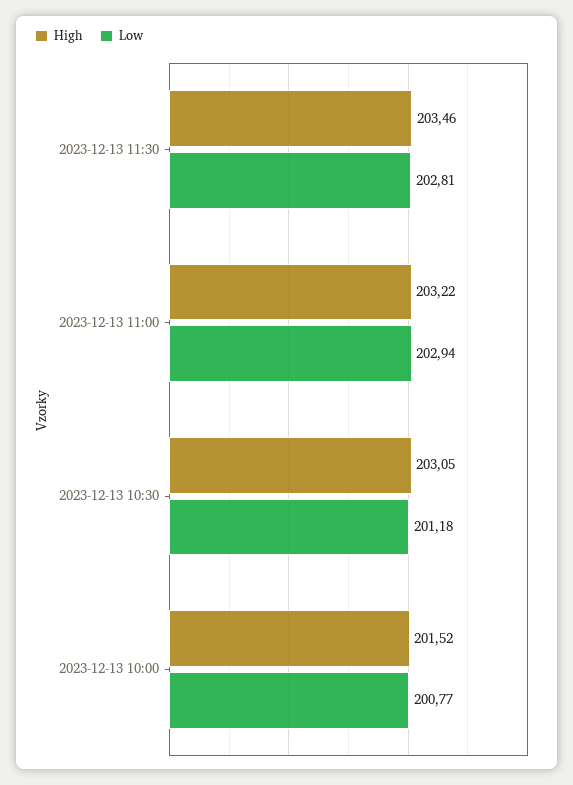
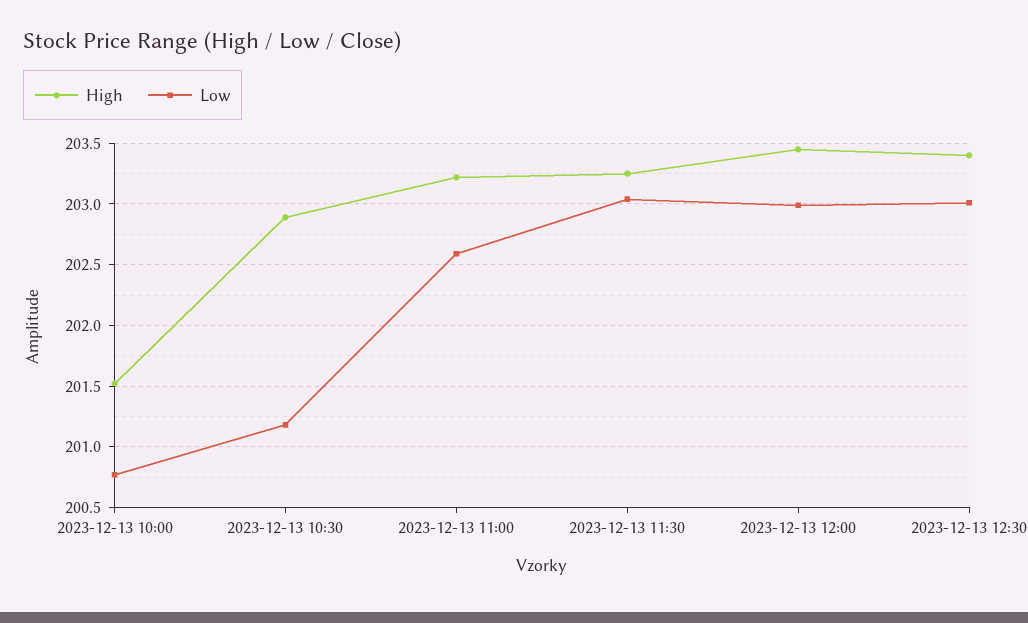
High, 2023-12-13 11:30: 203.46 -> 203.25
Low, 2023-12-13 11:30: 202.81 -> 203.05
Low, 2023-12-13 11:00: 202.94 -> 202.6
High, 2023-12-13 10:30: 203.05 -> 202.9
High, 2023-12-13 12:00: none -> 203.45
Low, 2023-12-13 12:00: none -> 203
High, 2023-12-13 12:30: none -> 203.4
Low, 2023-12-13 12:30: none -> 203

